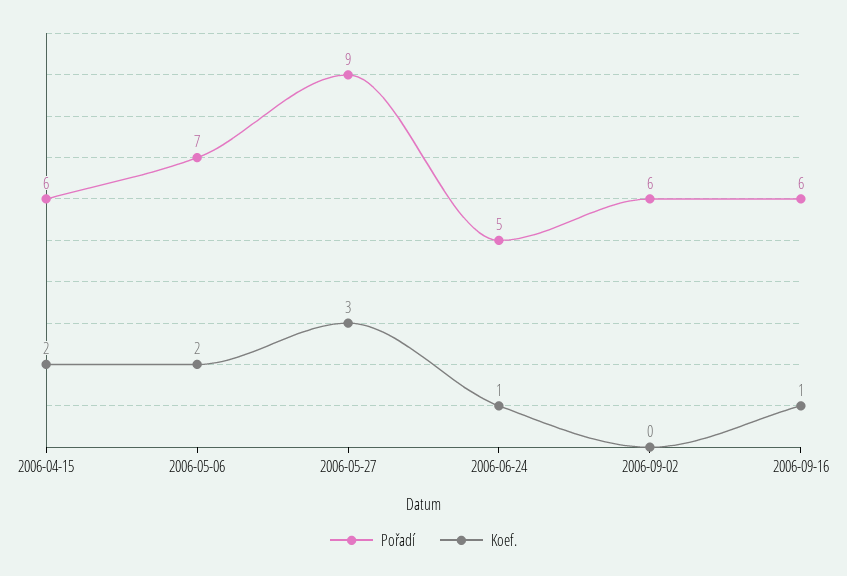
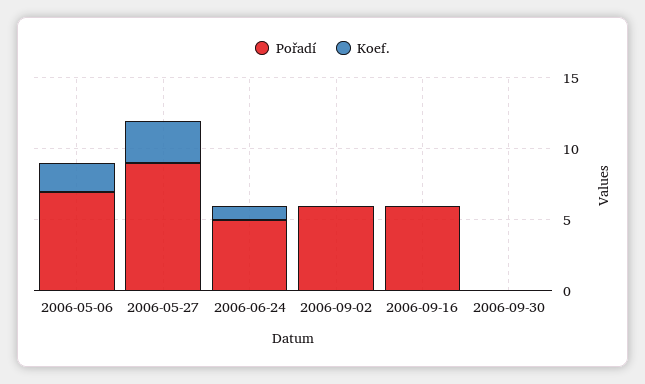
Pořadí, 2006-04-15: 6 -> none
Koef., 2006-04-15: 2 -> none
Koef., 2006-09-16: 1 -> 0
Pořadí, 2006-09-30: none -> 0
Koef., 2006-09-30: none -> 0

